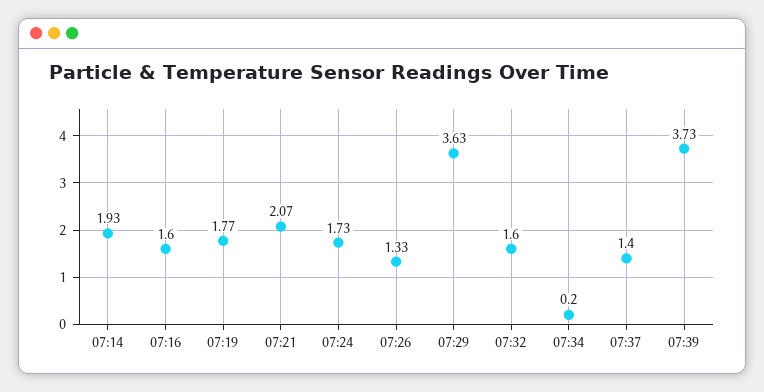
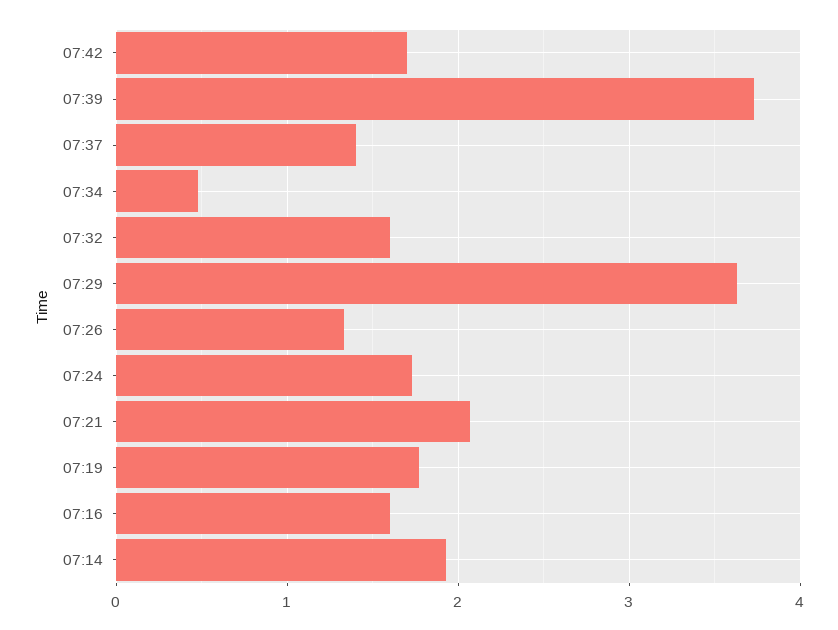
07:34: 0.2 -> 0.5
07:42: none -> 1.7

